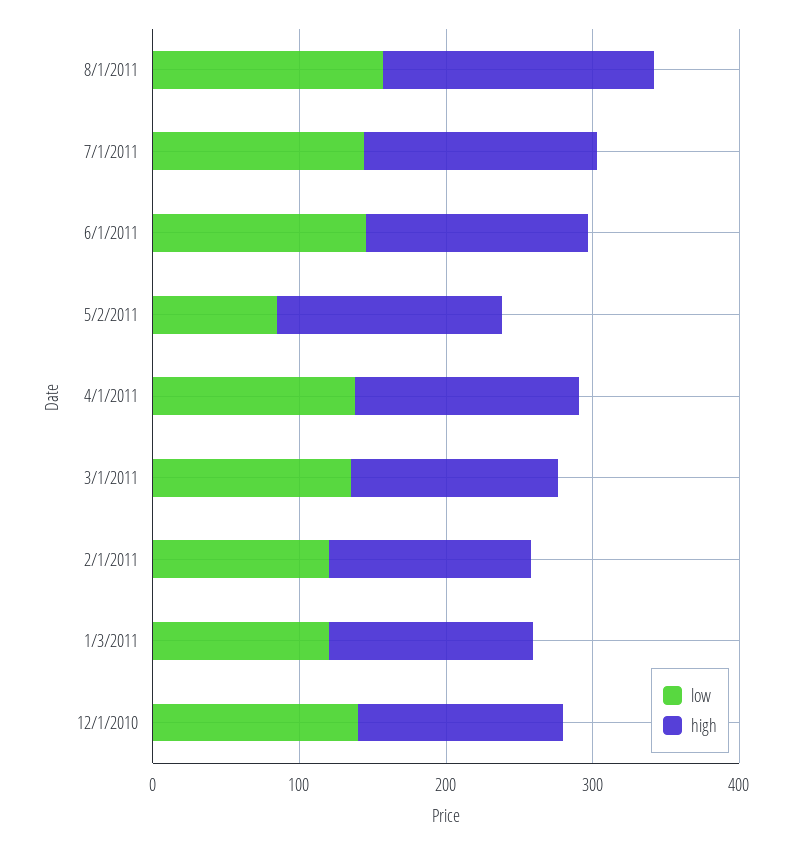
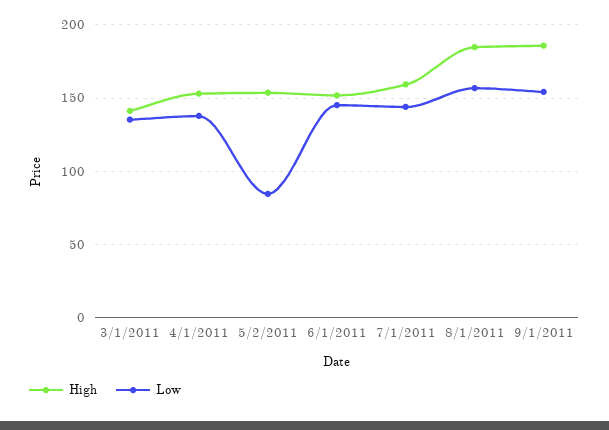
low, 2/1/2011: 120 -> none
high, 2/1/2011: 140 -> none
low, 1/3/2011: 120 -> none
high, 1/3/2011: 140 -> none
low, 12/1/2010: 140 -> none
high, 12/1/2010: 140 -> none
high, 9/1/2011: none -> 185
low, 9/1/2011: none -> 155

